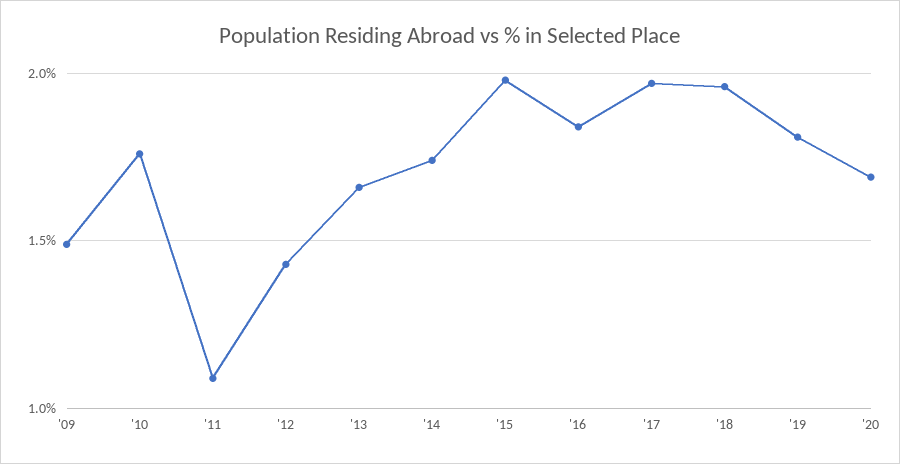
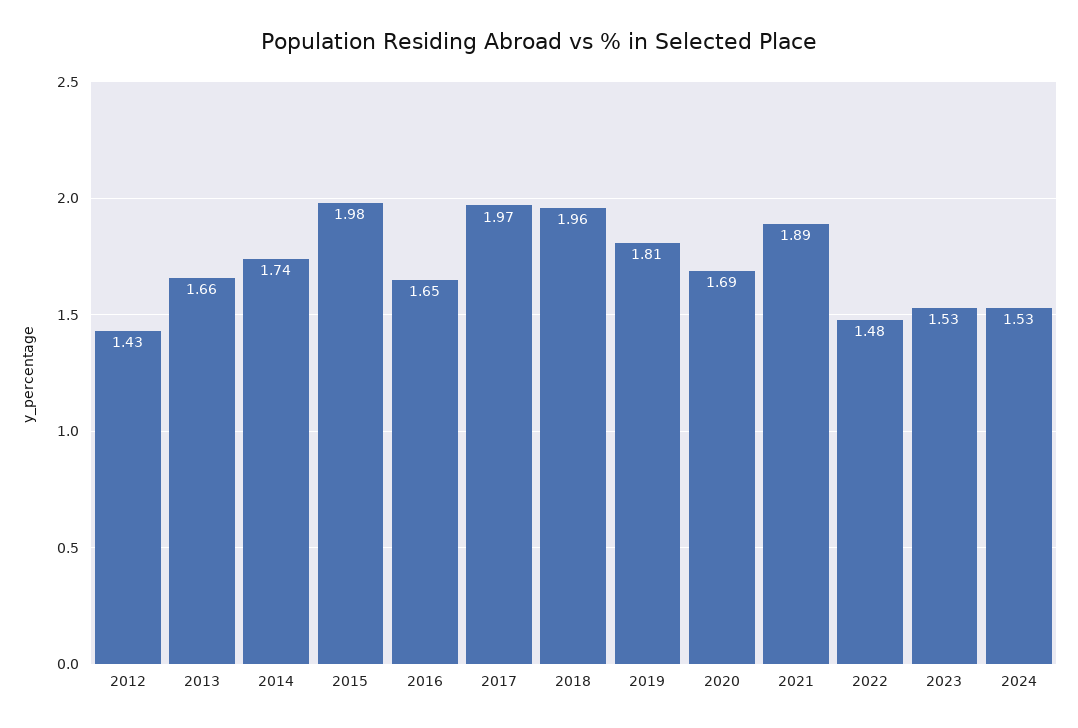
'09: 1.5 -> none
'10: 1.75 -> none
'11: 1.1 -> none
'16: 1.85 -> 1.65
2021: none -> 1.89
2022: none -> 1.48
2023: none -> 1.53
2024: none -> 1.53

